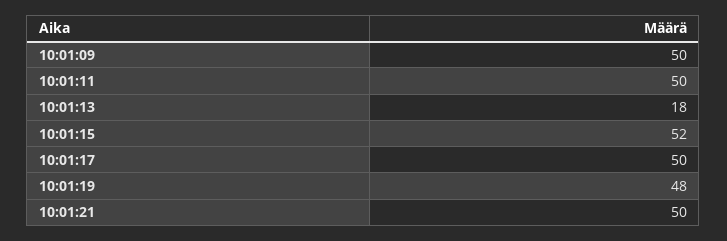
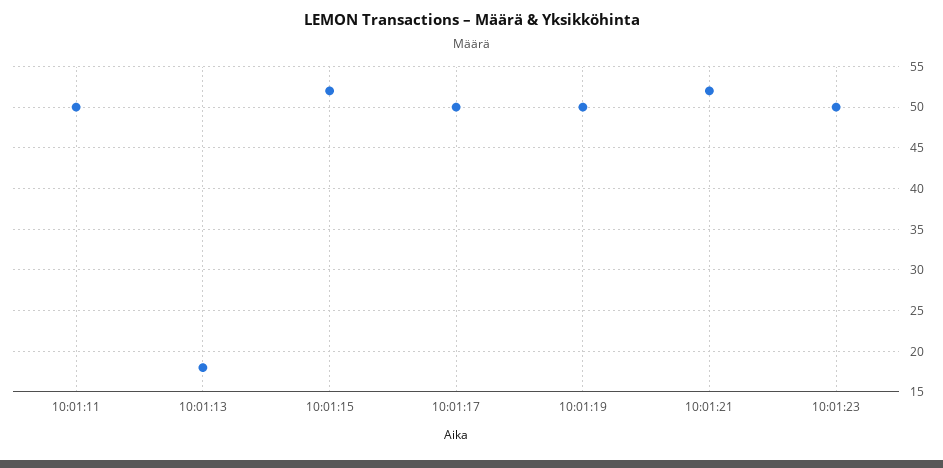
10:01:09: 50 -> none
10:01:19: 48 -> 50
10:01:21: 50 -> 52
10:01:23: none -> 50

